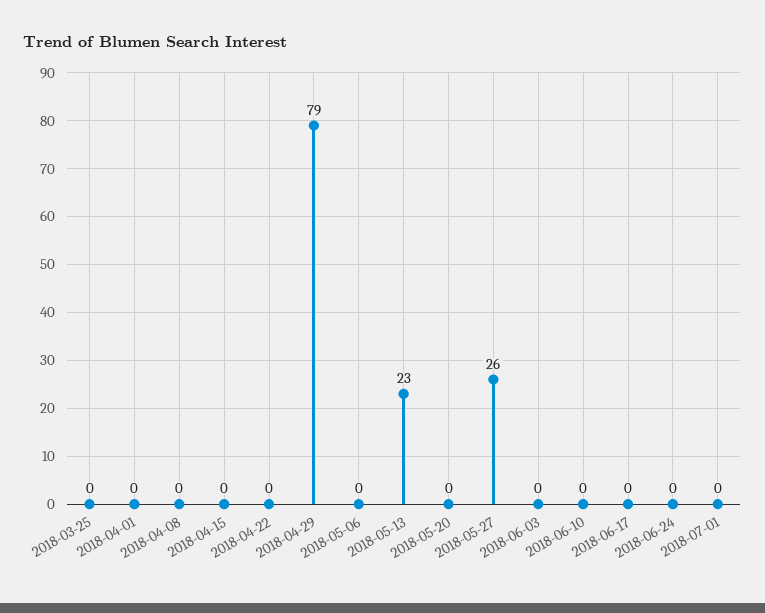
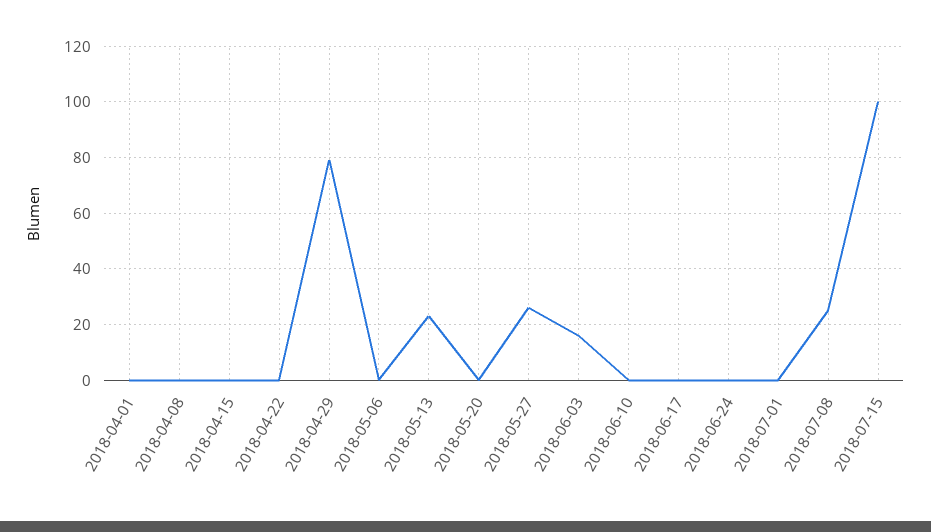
2018-03-25: 0 -> none
2018-06-03: 0 -> 15
2018-07-08: none -> 25
2018-07-15: none -> 100

